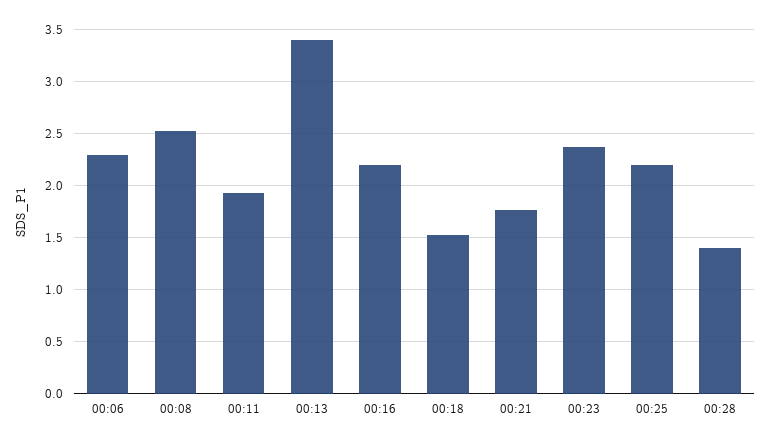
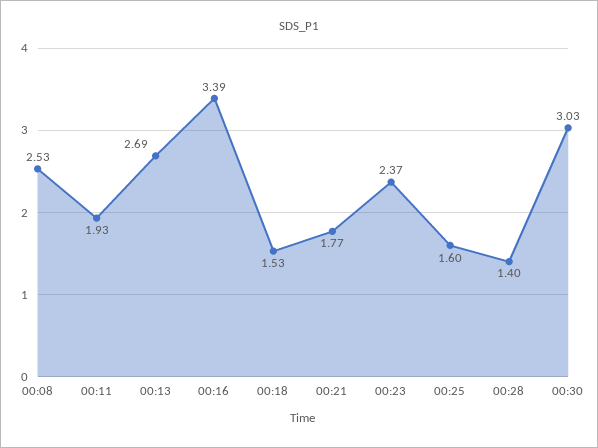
00:06: 2.3 -> none
00:13: 3.4 -> 2.69
00:16: 2.2 -> 3.39
00:25: 2.2 -> 1.6
00:30: none -> 3.03

